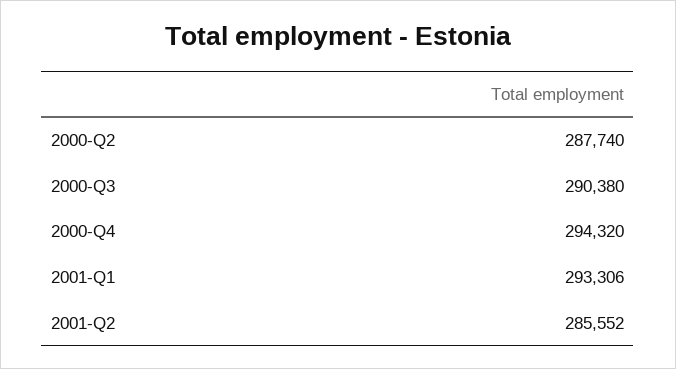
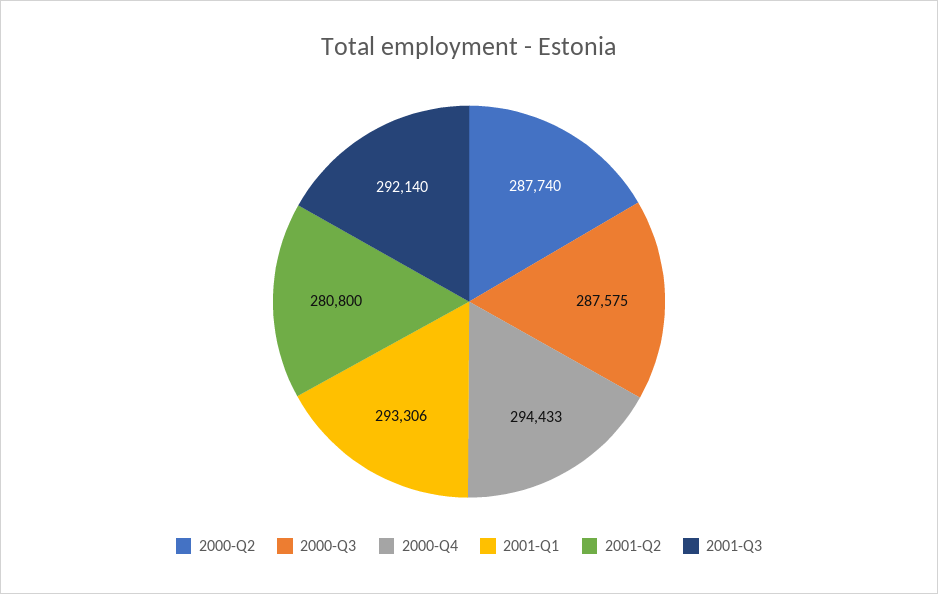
2000-Q3: 290380 -> 287575
2000-Q4: 294320 -> 294433
2001-Q2: 285552 -> 280800
2001-Q3: none -> 292140

